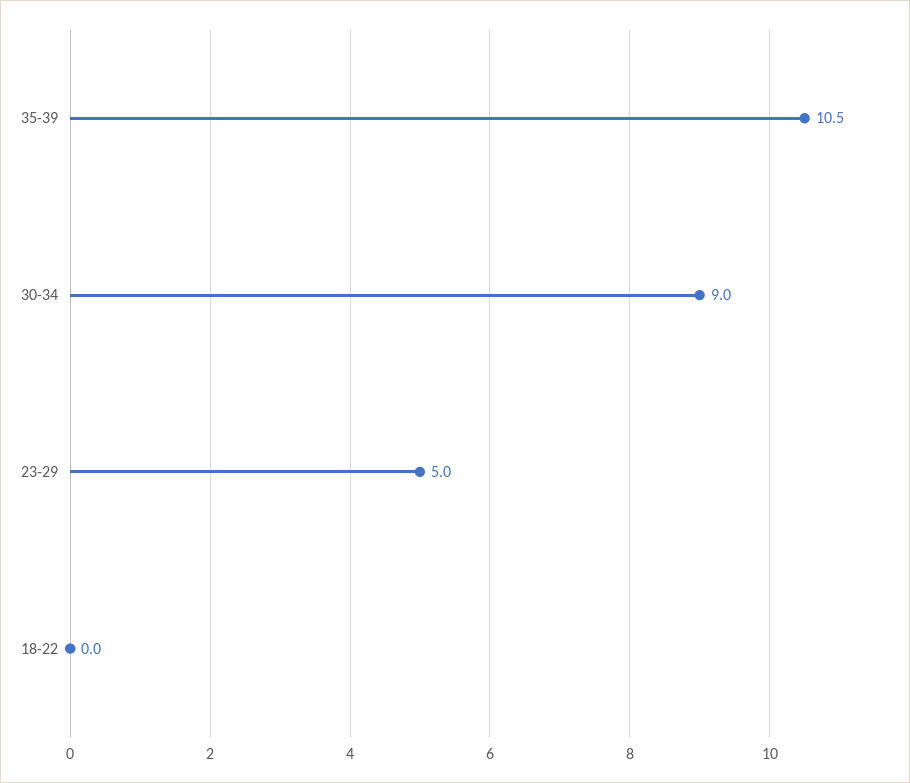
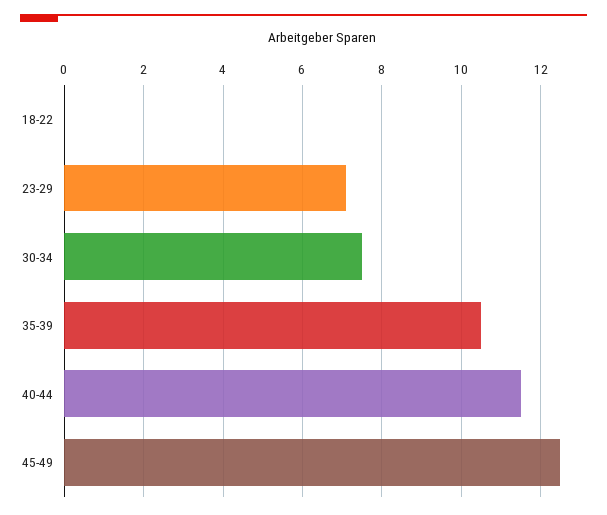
30-34: 9 -> 7.5
23-29: 5 -> 7
40-44: none -> 11.5
45-49: none -> 12.5

